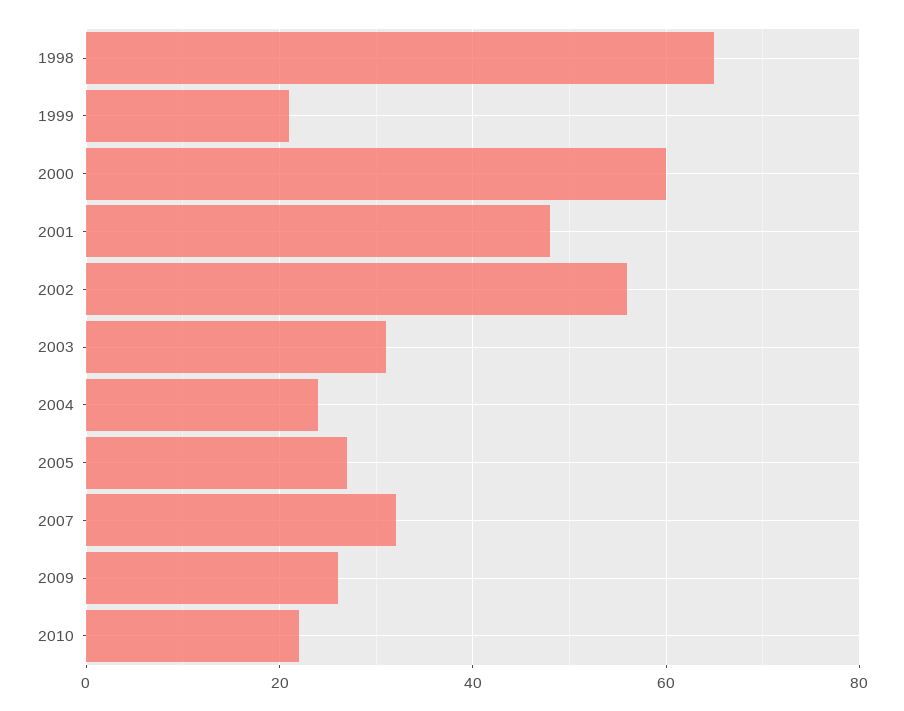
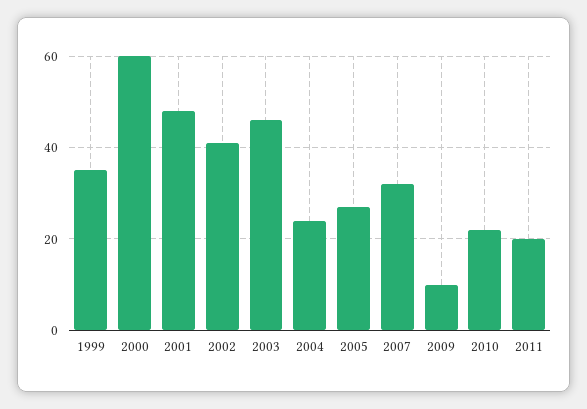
1998: 65 -> none
1999: 20 -> 35
2002: 55 -> 40
2003: 30 -> 45
2009: 25 -> 10
2011: none -> 20

